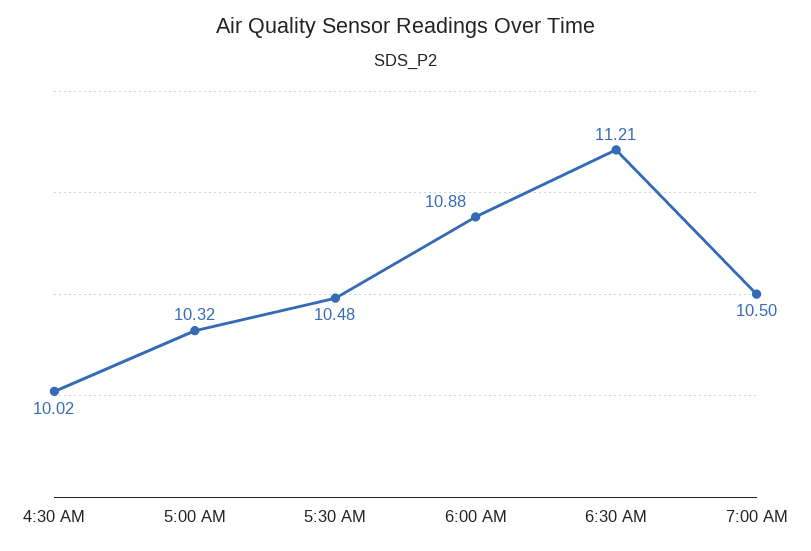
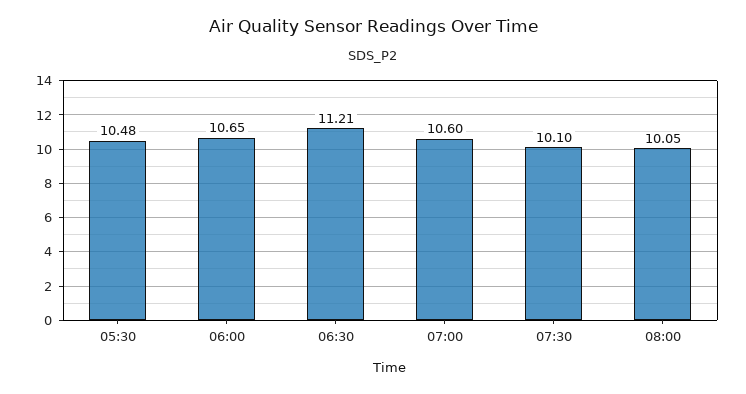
4:30 AM: 10.02 -> none
5:00 AM: 10.32 -> none
6:00 AM: 10.88 -> 10.65
7:00 AM: 10.5 -> 10.6
07:30: none -> 10.1
08:00: none -> 10.05

